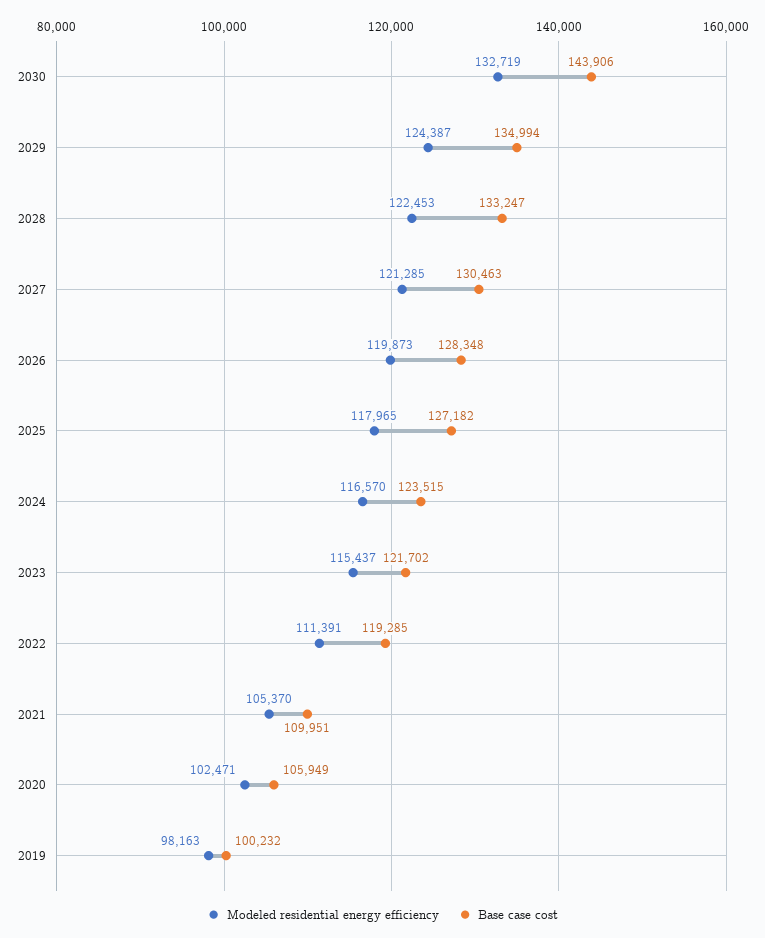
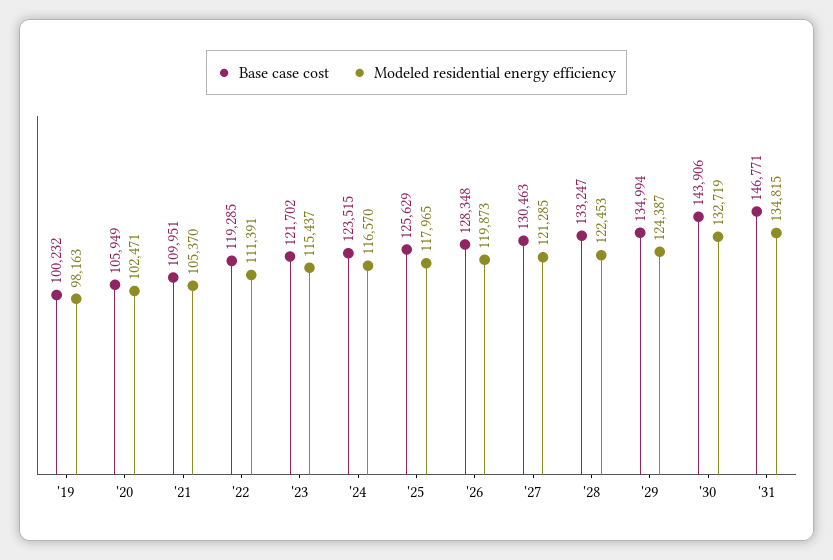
Base case cost, 2025: 127182 -> 125629
Base case cost, '31: none -> 146771
Modeled residential energy efficiency, '31: none -> 134815

